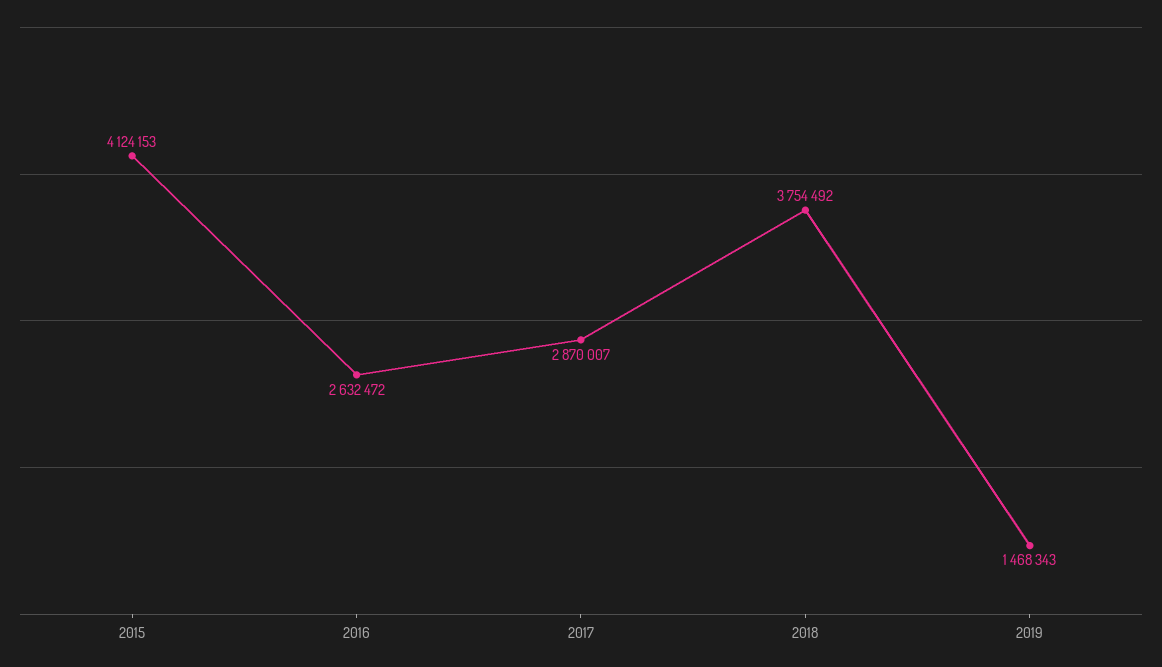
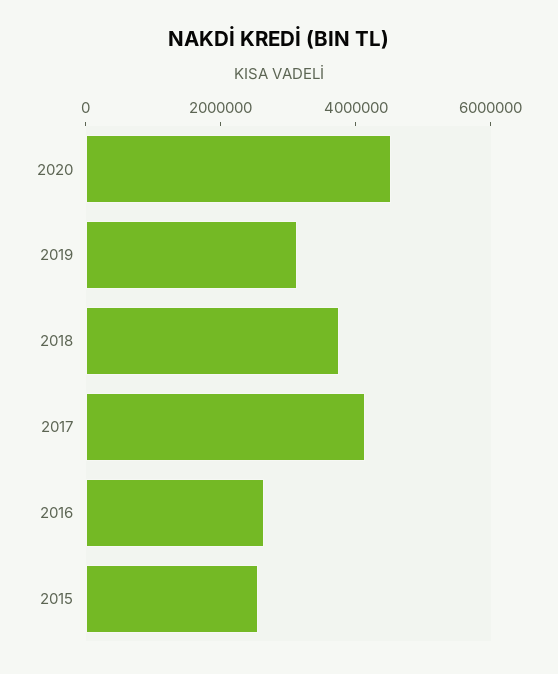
2015: 4124153 -> 2500000
2017: 2870007 -> 4000000
2019: 1468343 -> 3000000
2020: none -> 4500000

